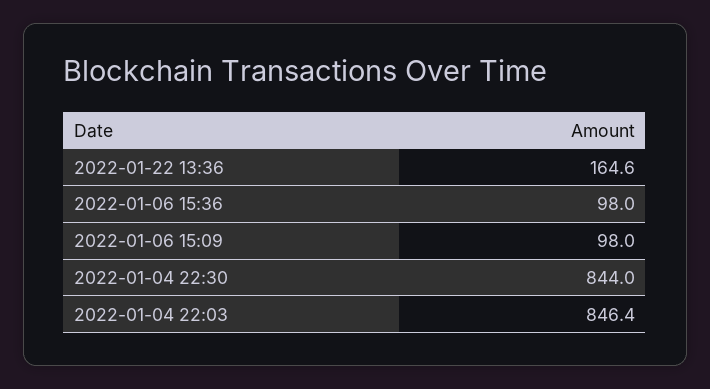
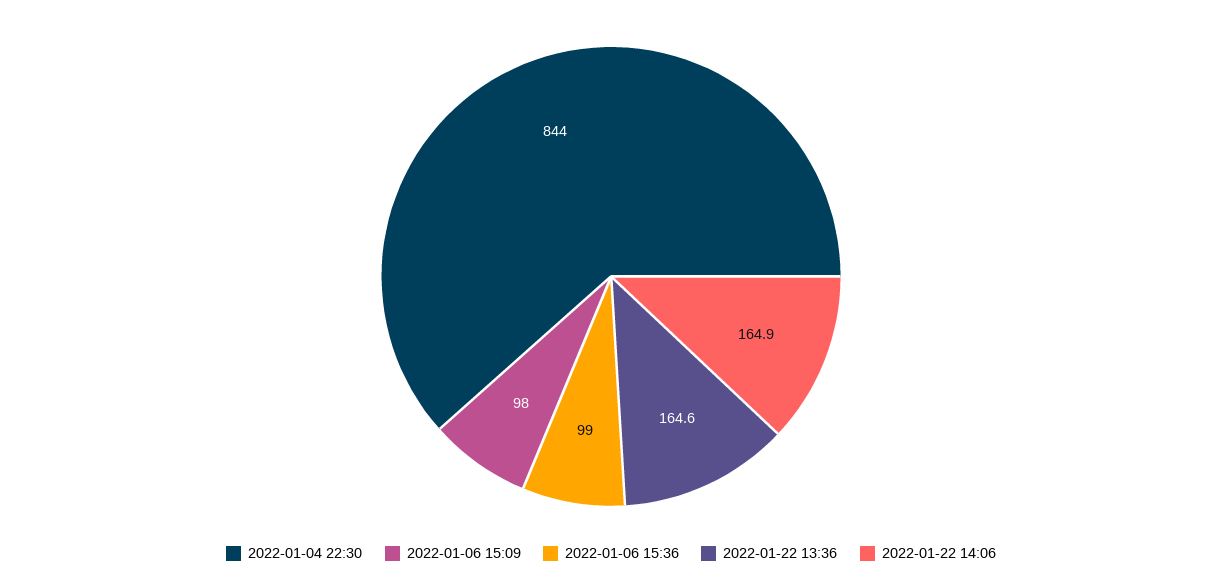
2022-01-06 15:36: 98 -> 99
2022-01-04 22:03: 846.4 -> none
2022-01-22 14:06: none -> 164.9

